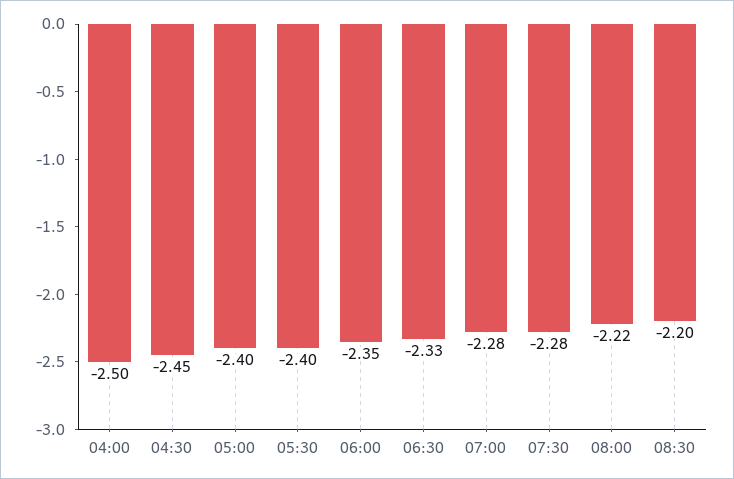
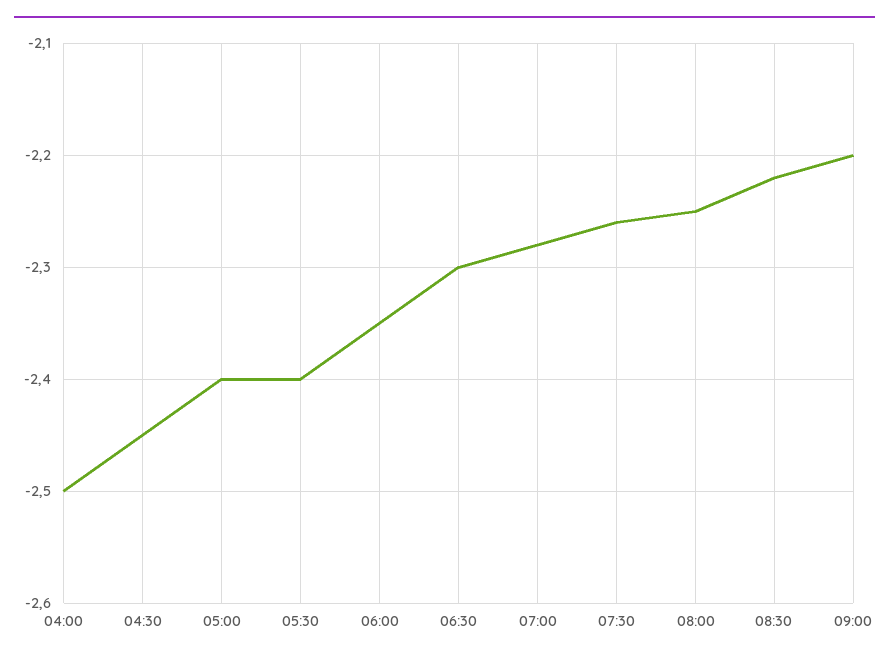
06:30: -2.33 -> -2.3
07:30: -2.28 -> -2.26
08:00: -2.22 -> -2.25
08:30: -2.2 -> -2.22
09:00: none -> -2.2

